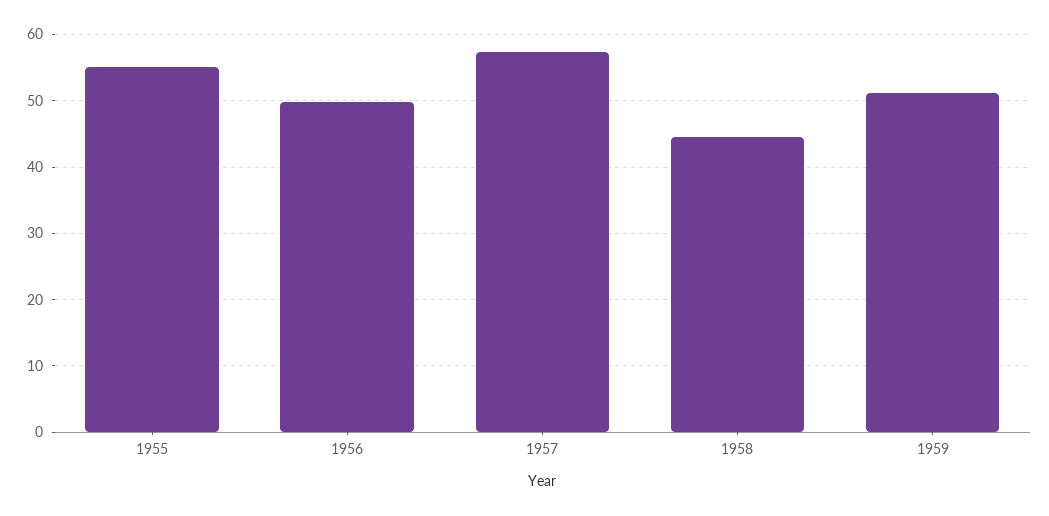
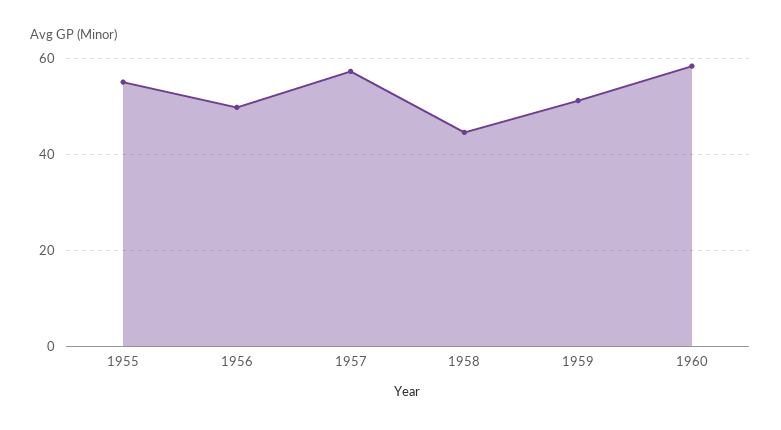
1960: none -> 58

